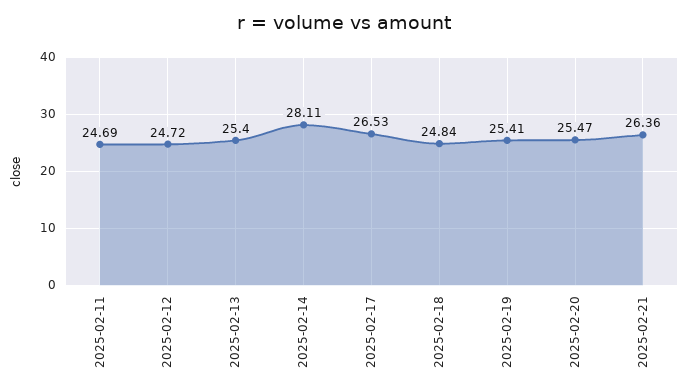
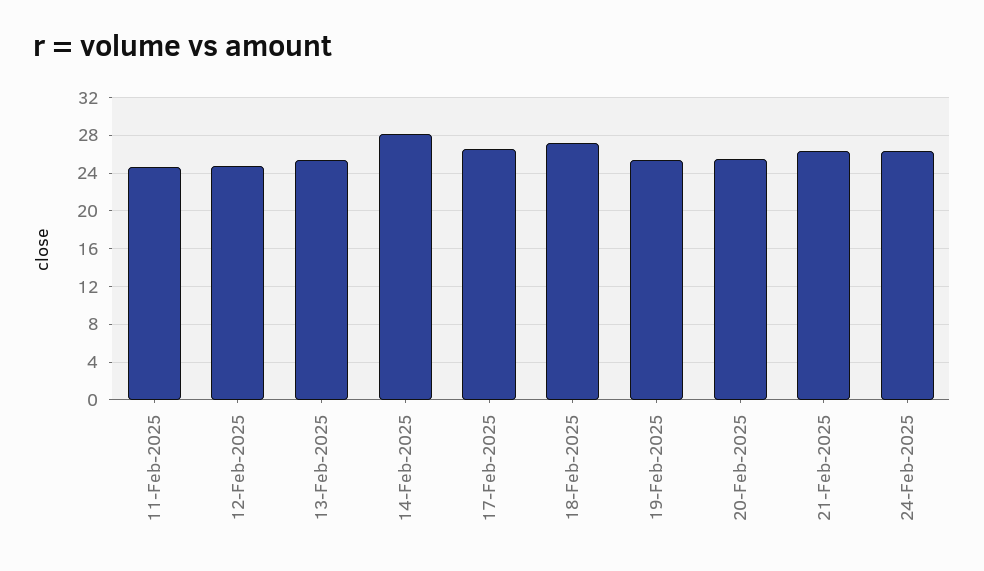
2025-02-18: 24.84 -> 27
24-Feb-2025: none -> 26

